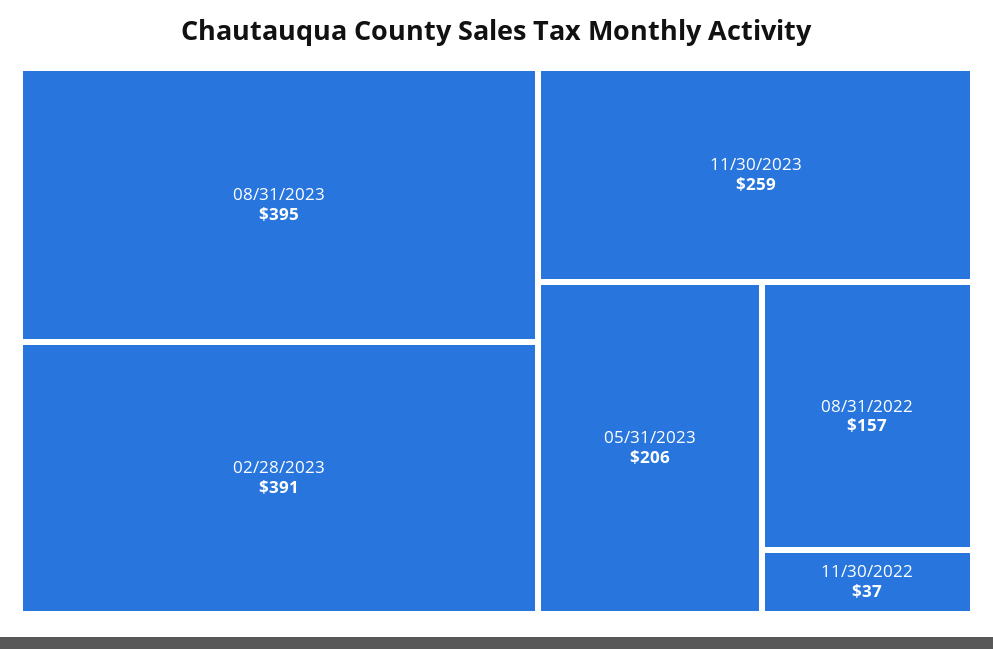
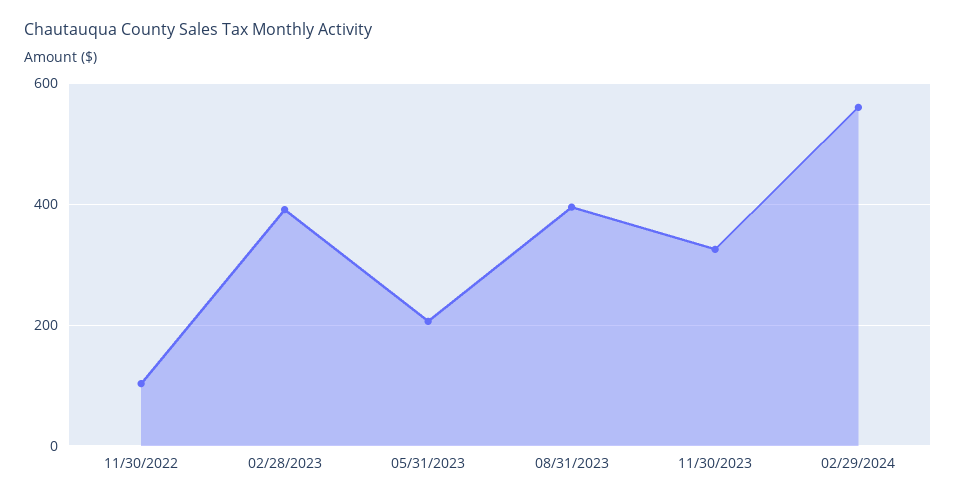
11/30/2023: 259 -> 320
08/31/2022: 157 -> none
11/30/2022: 37 -> 100
02/29/2024: none -> 560

